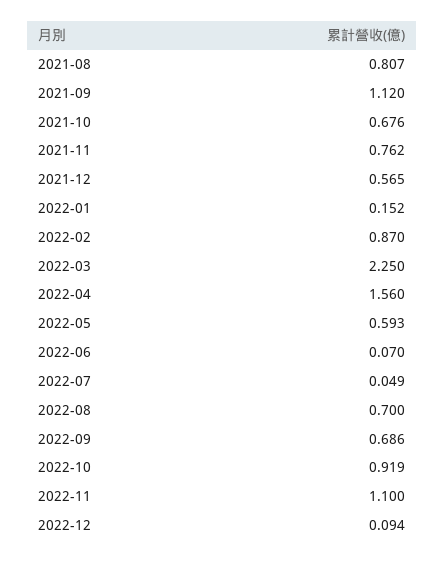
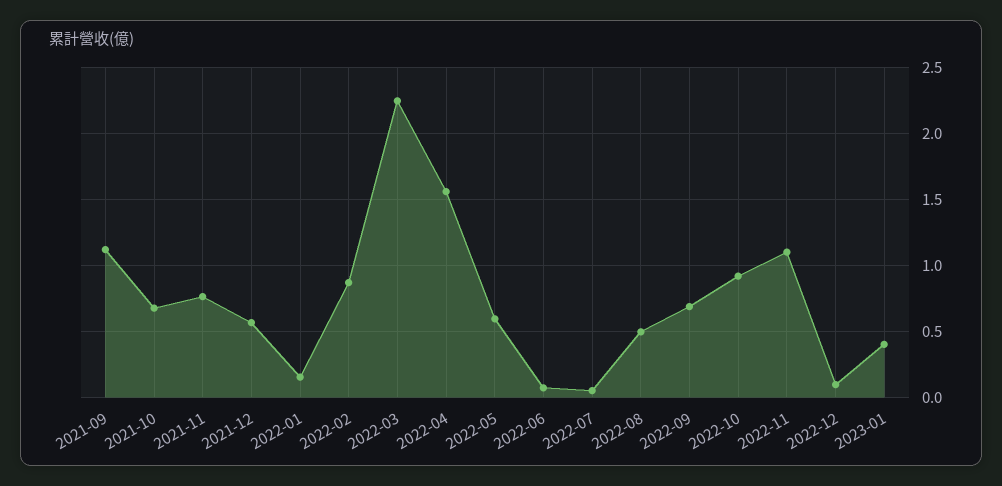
2021-08: 0.807 -> none
2022-08: 0.7 -> 0.5
2023-01: none -> 0.4

